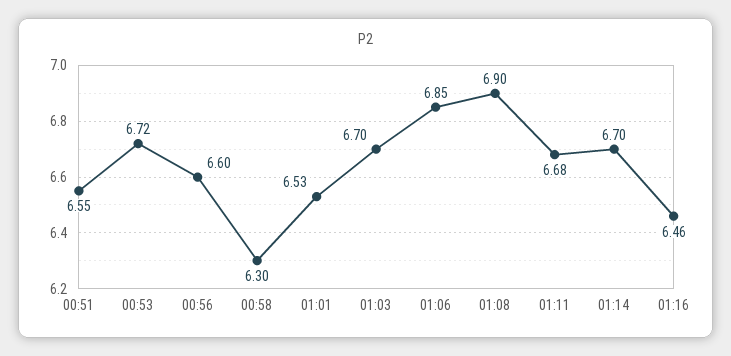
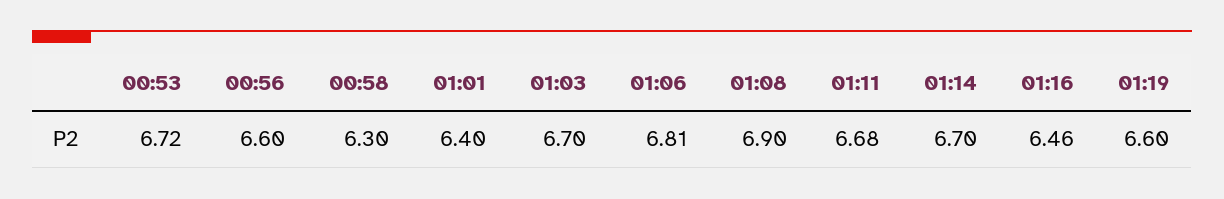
00:51: 6.55 -> none
01:01: 6.53 -> 6.4
01:06: 6.85 -> 6.81
01:19: none -> 6.6

